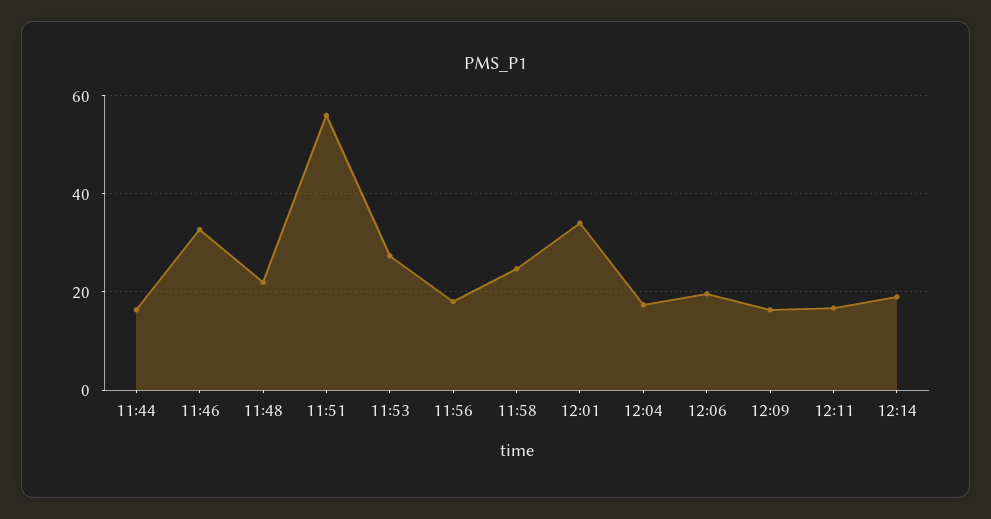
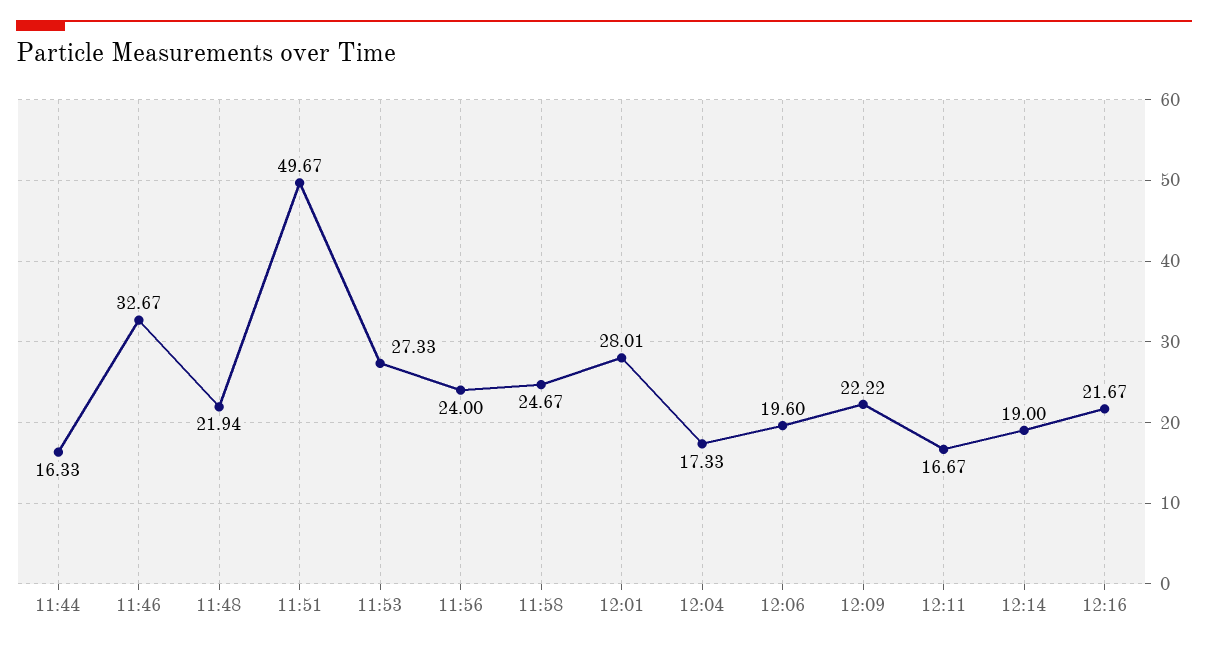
11:51: 56 -> 49.67
11:56: 18 -> 24
12:01: 34 -> 28.01
12:09: 16 -> 22.22
12:16: none -> 21.67

